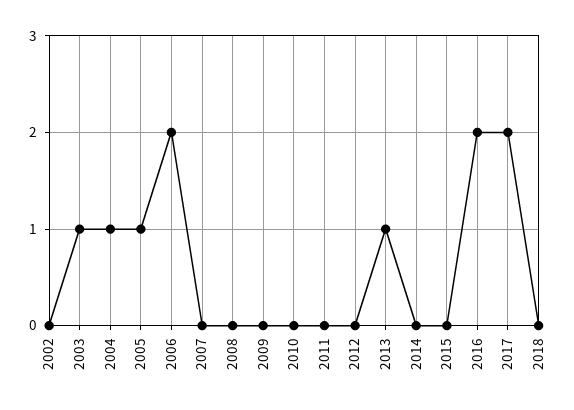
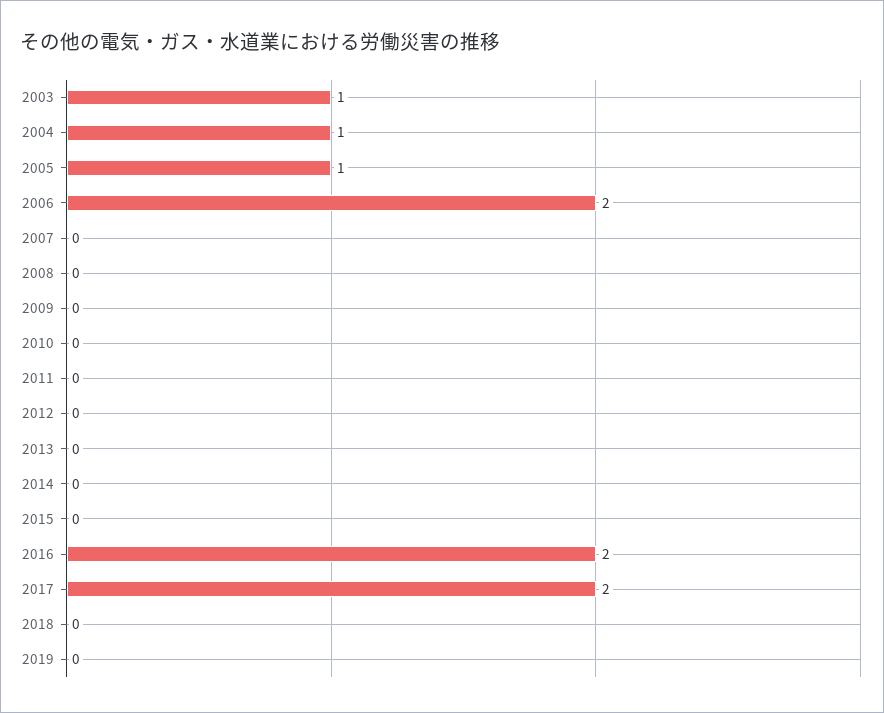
2002: 0 -> none
2013: 1 -> 0
2019: none -> 0

